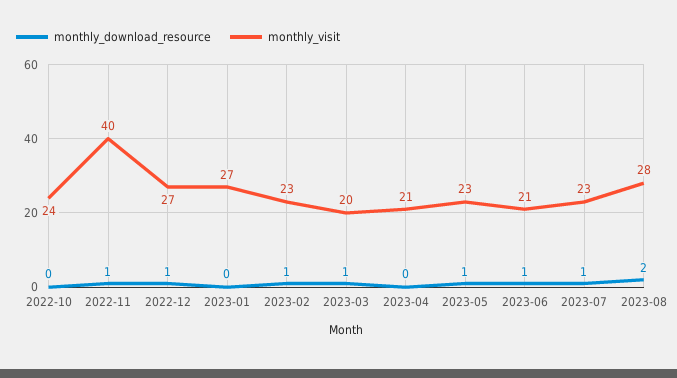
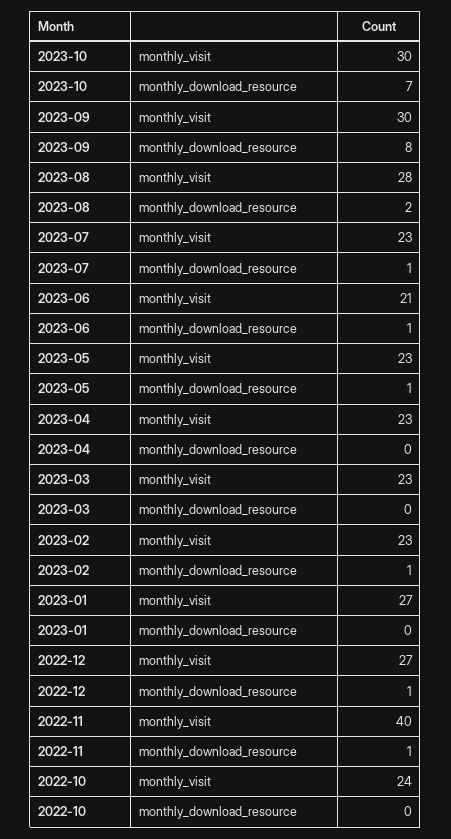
monthly_download_resource, 2023-03: 1 -> 0
monthly_visit, 2023-03: 20 -> 23
monthly_visit, 2023-04: 21 -> 23
monthly_visit, 2023-10: none -> 30
monthly_download_resource, 2023-10: none -> 7
monthly_visit, 2023-09: none -> 30
monthly_download_resource, 2023-09: none -> 8

